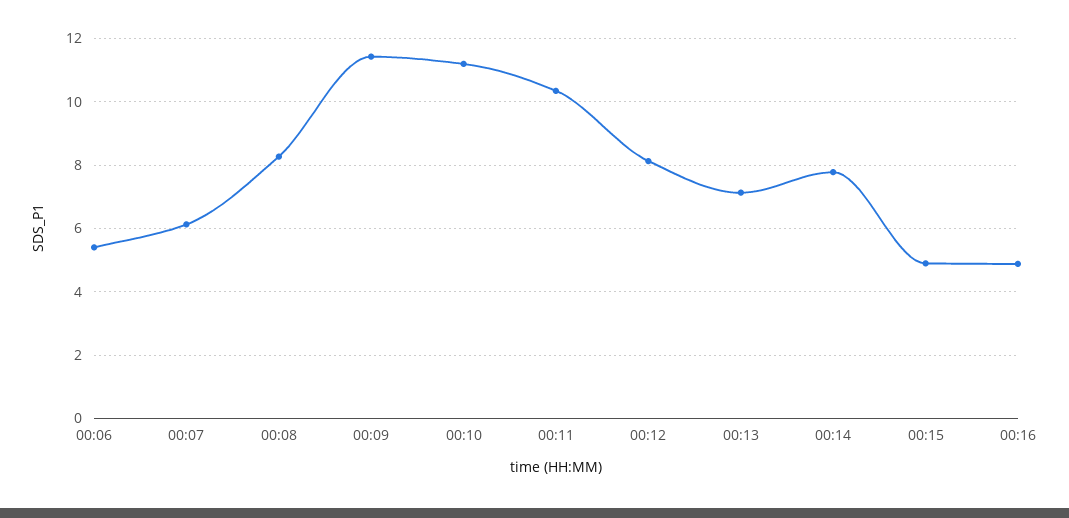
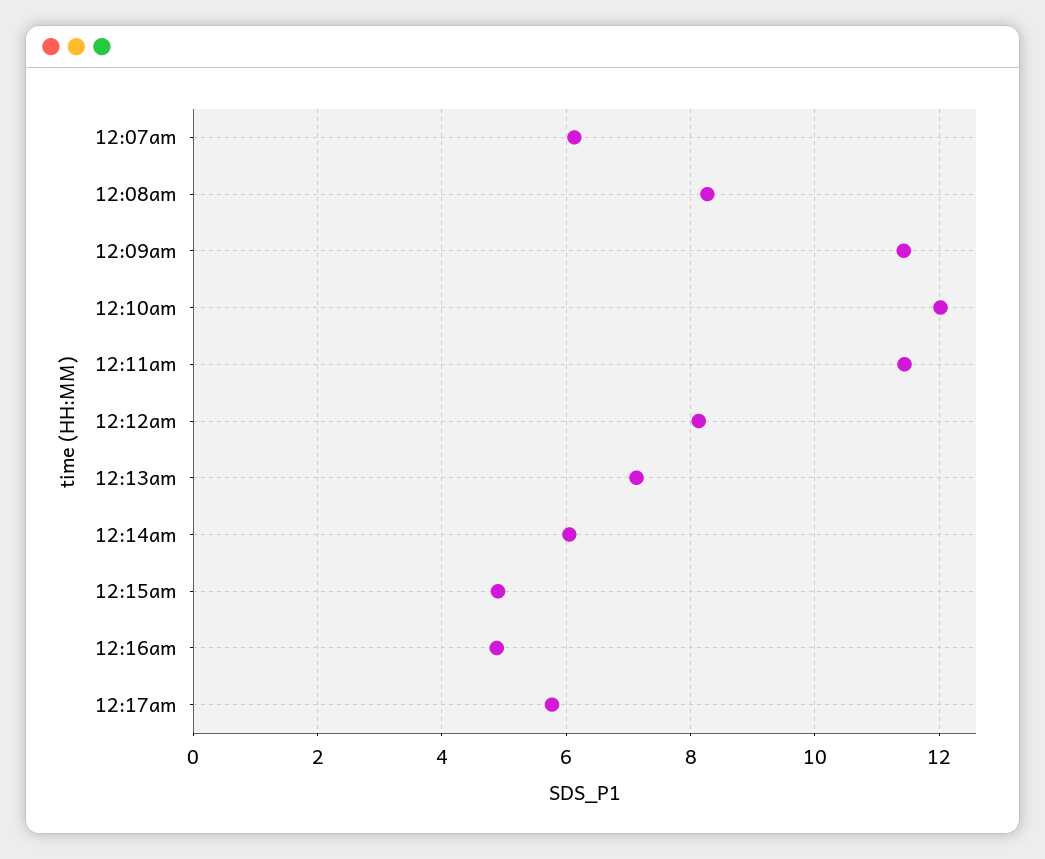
00:06: 5.4 -> none
00:10: 11.2 -> 12
00:11: 10.4 -> 11.4
00:14: 7.8 -> 6
12:17am: none -> 5.8

